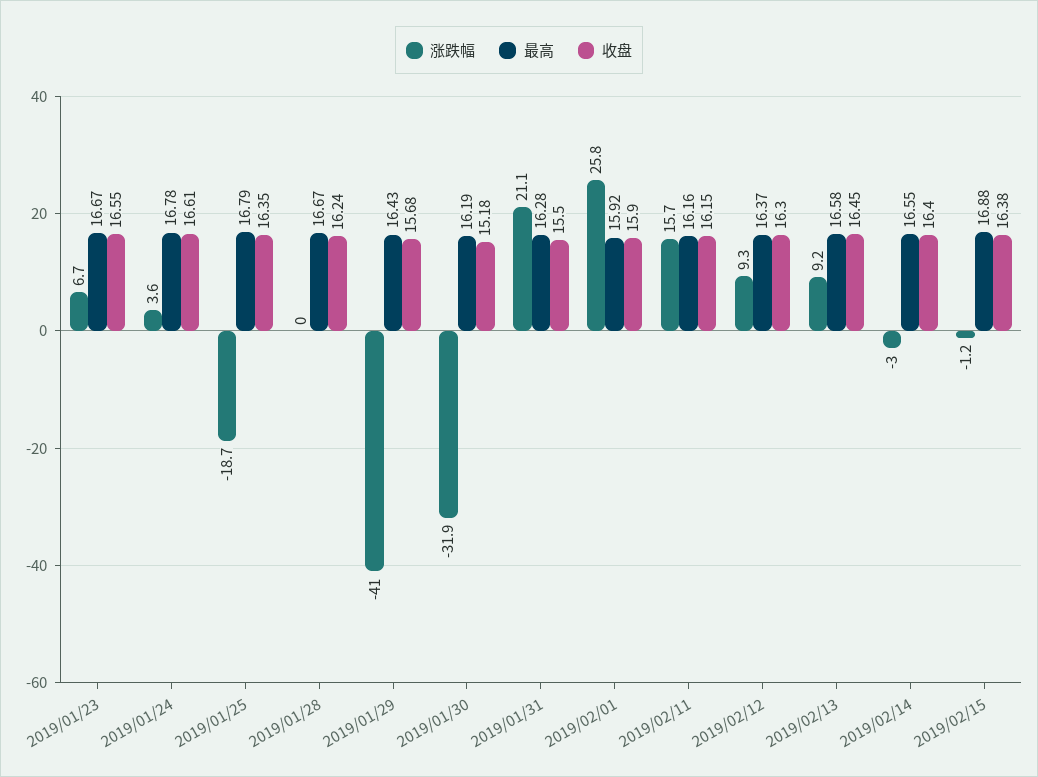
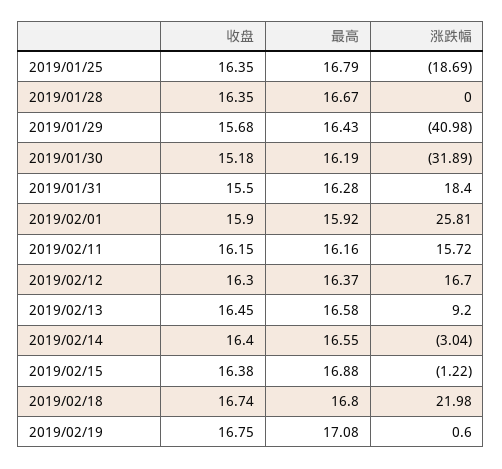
涨跌幅, 2019/01/23: 6.7 -> none
最高, 2019/01/23: 16.67 -> none
收盘, 2019/01/23: 16.55 -> none
涨跌幅, 2019/01/24: 3.6 -> none
最高, 2019/01/24: 16.78 -> none
收盘, 2019/01/24: 16.61 -> none
收盘, 2019/01/28: 16.24 -> 16.35
涨跌幅, 2019/01/31: 21.1 -> 18.4
涨跌幅, 2019/02/12: 9.3 -> 16.7
收盘, 2019/02/18: none -> 16.74
最高, 2019/02/18: none -> 16.8
涨跌幅, 2019/02/18: none -> 21.98
收盘, 2019/02/19: none -> 16.75
最高, 2019/02/19: none -> 17.08
涨跌幅, 2019/02/19: none -> 0.6

